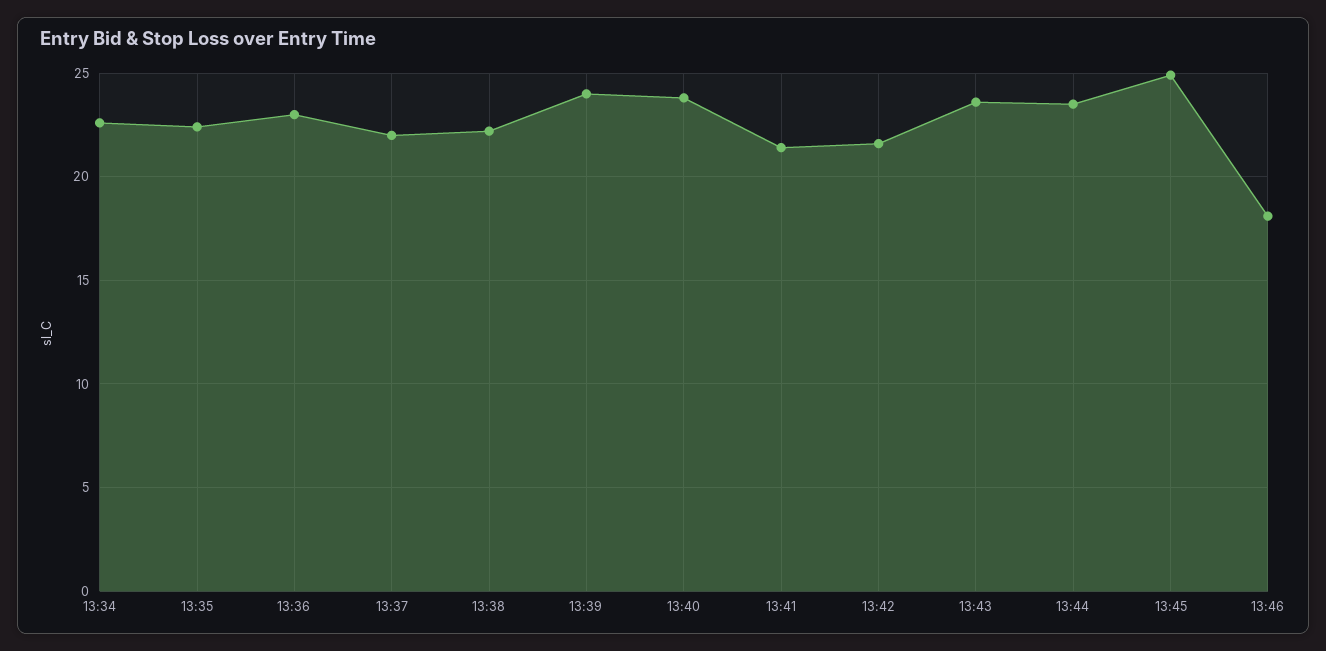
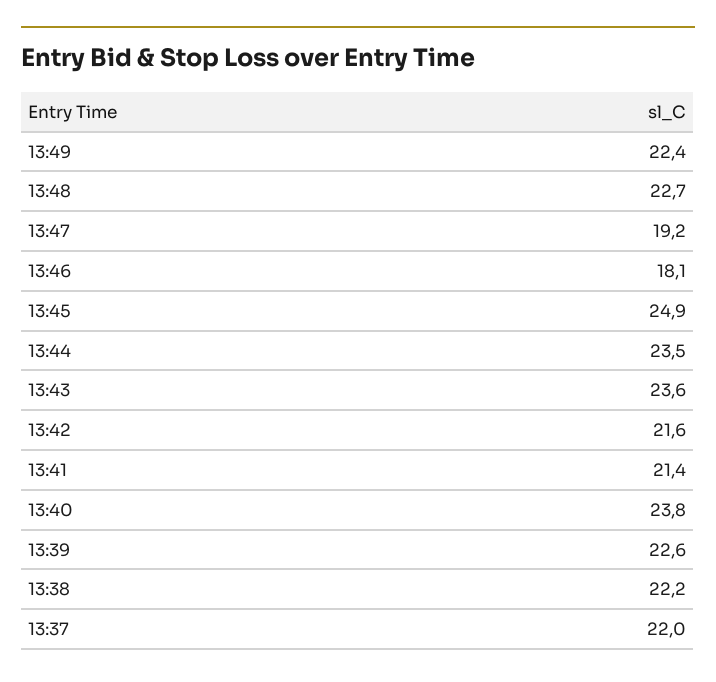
13:34: 22.5 -> none
13:35: 22.5 -> none
13:36: 23 -> none
13:39: 24 -> 22.6
13:49: none -> 22.4
13:48: none -> 22.7
13:47: none -> 19.2

